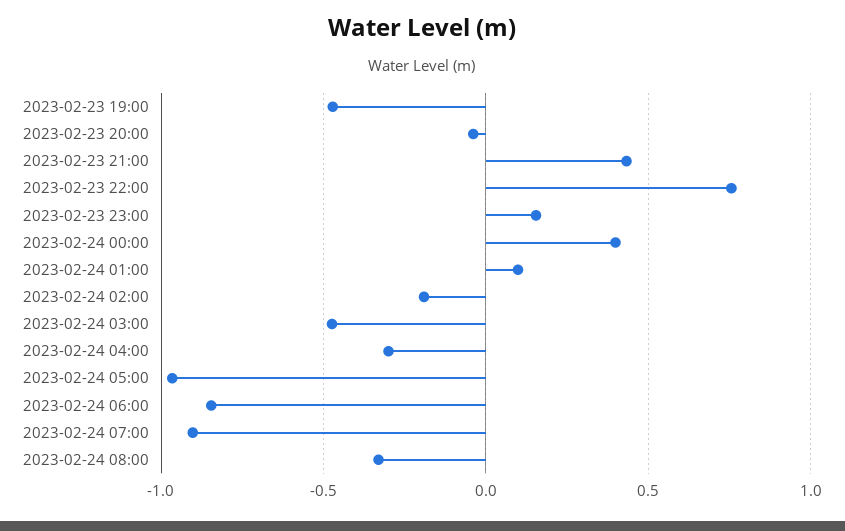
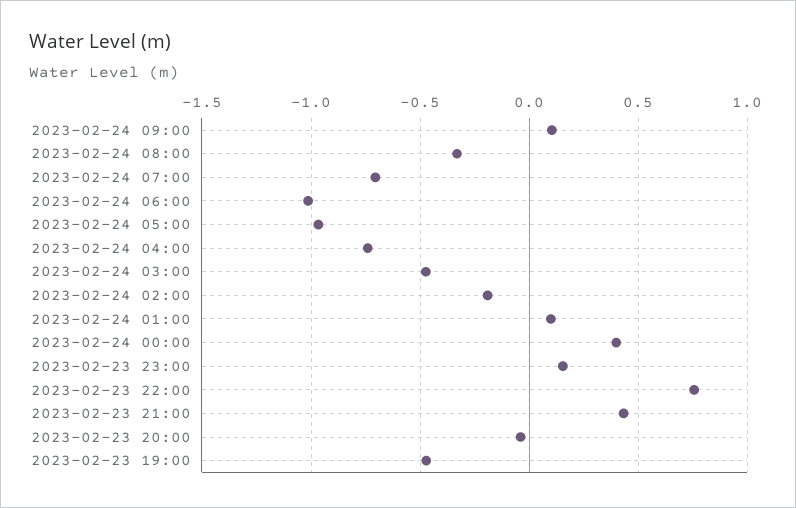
2023-02-24 04:00: -0.3 -> -0.75
2023-02-24 06:00: -0.85 -> -1
2023-02-24 07:00: -0.9 -> -0.7
2023-02-24 09:00: none -> 0.1

